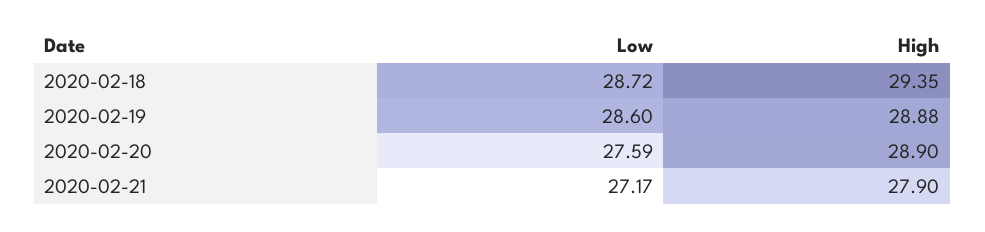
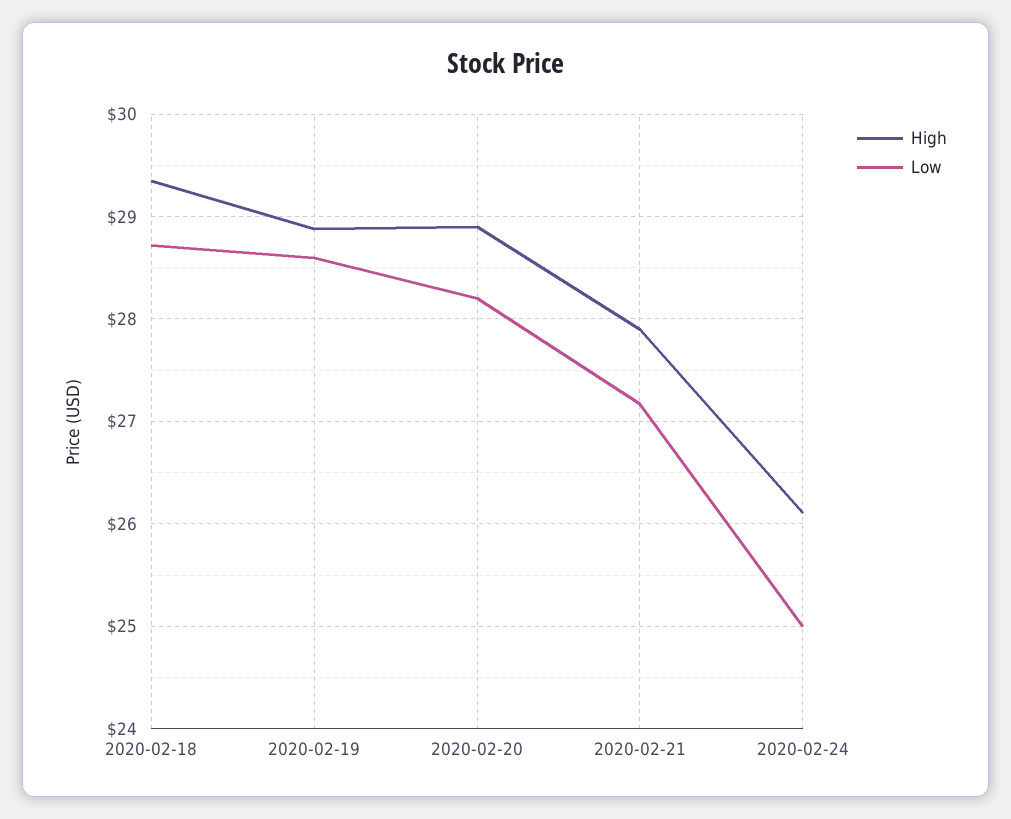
Low, 2020-02-20: 27.59 -> 28.2
High, 2020-02-24: none -> 26.1
Low, 2020-02-24: none -> 25

